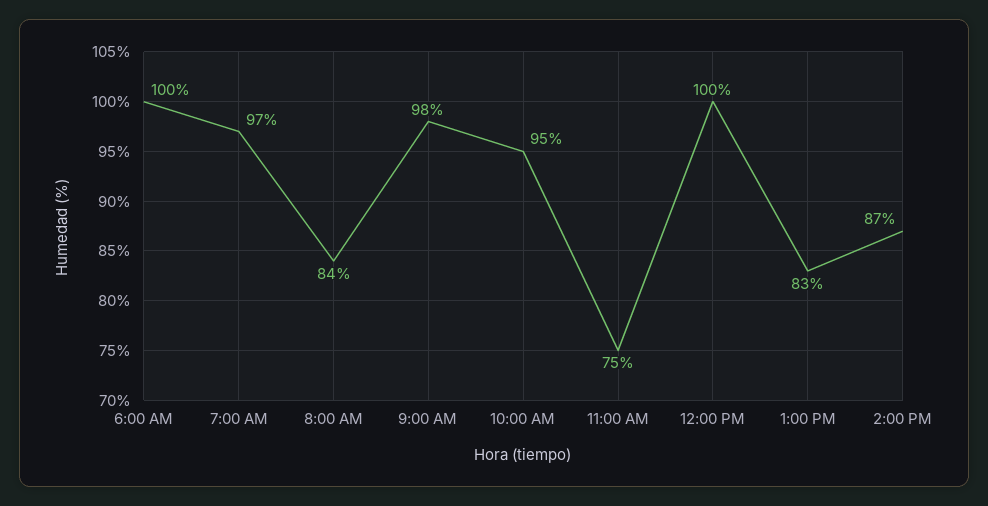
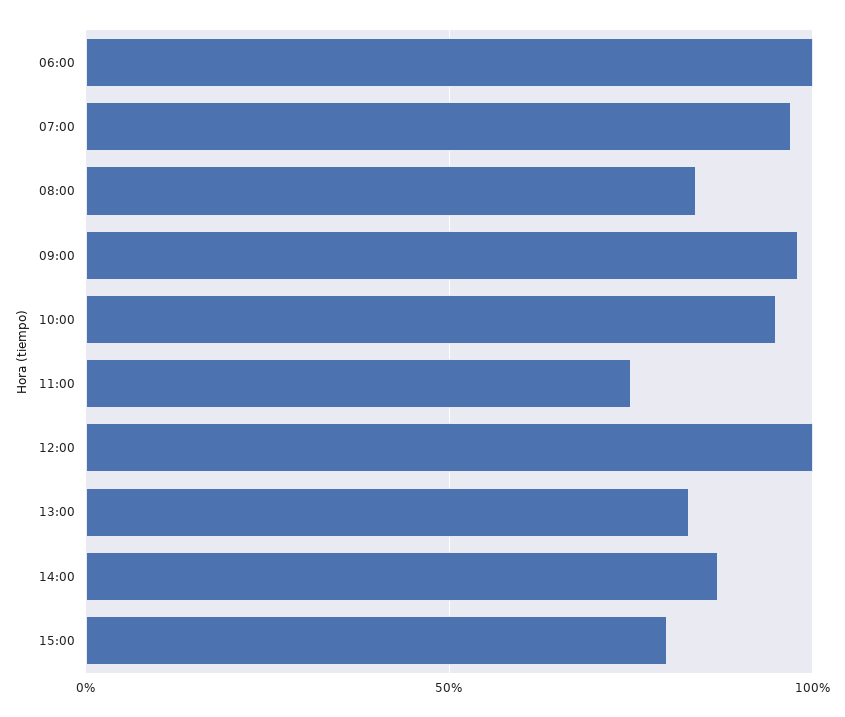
15:00: none -> 80

